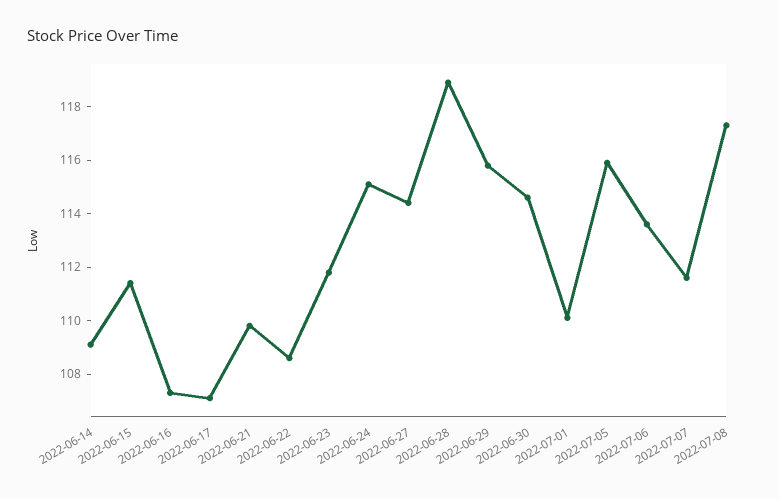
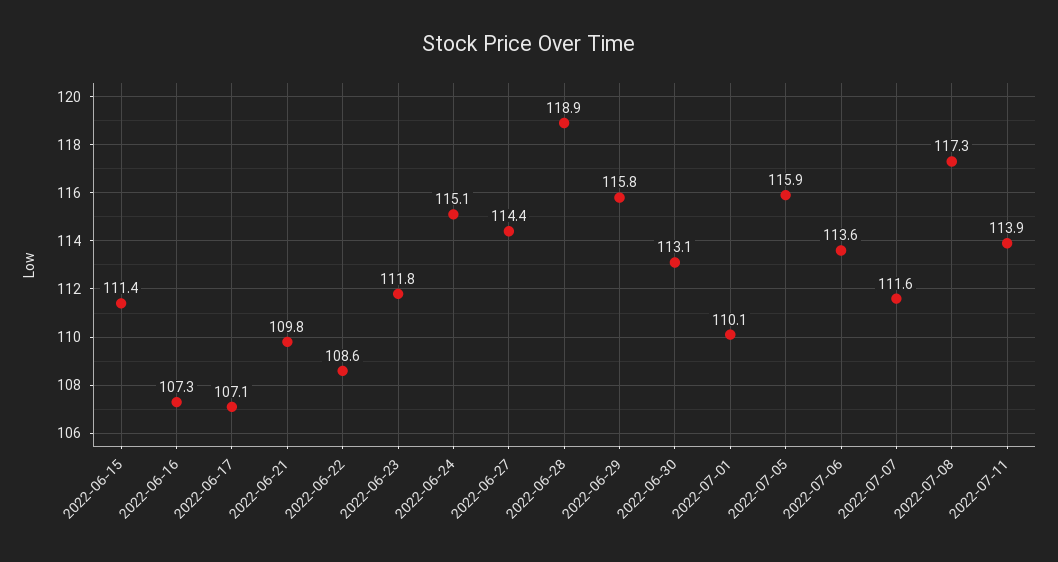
2022-06-14: 109 -> none
2022-06-30: 114.5 -> 113.1
2022-07-11: none -> 113.9

